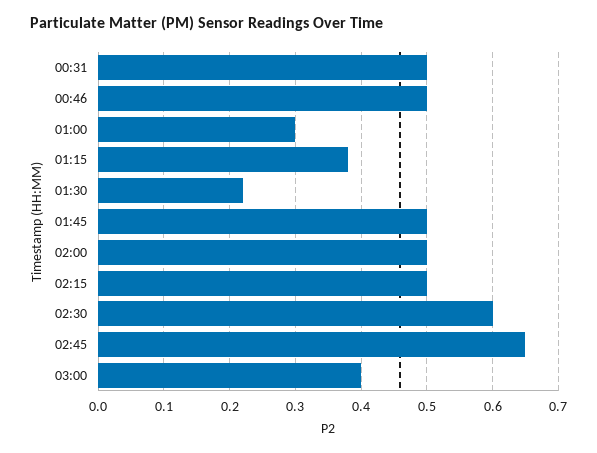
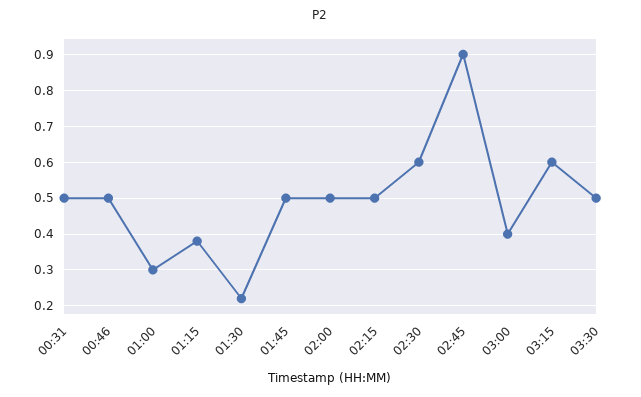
02:45: 0.65 -> 0.9
03:15: none -> 0.6
03:30: none -> 0.5

